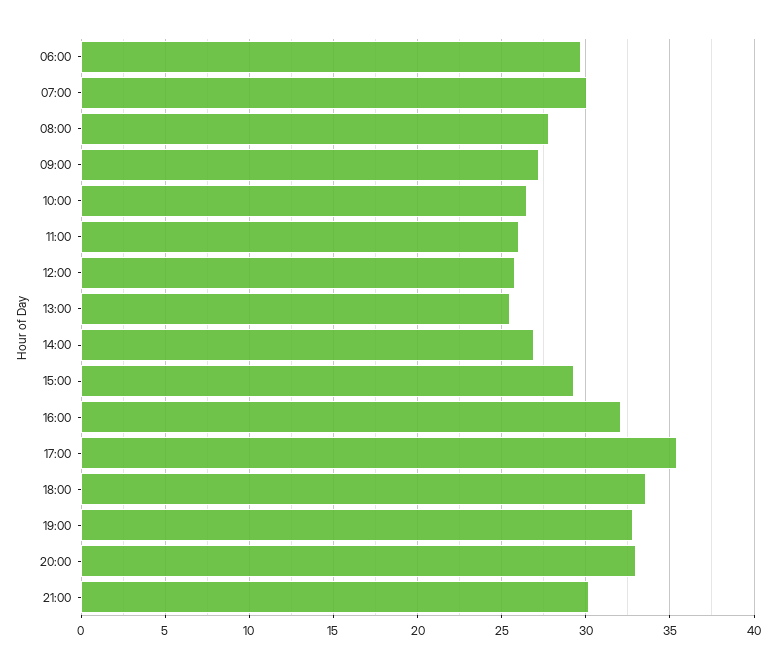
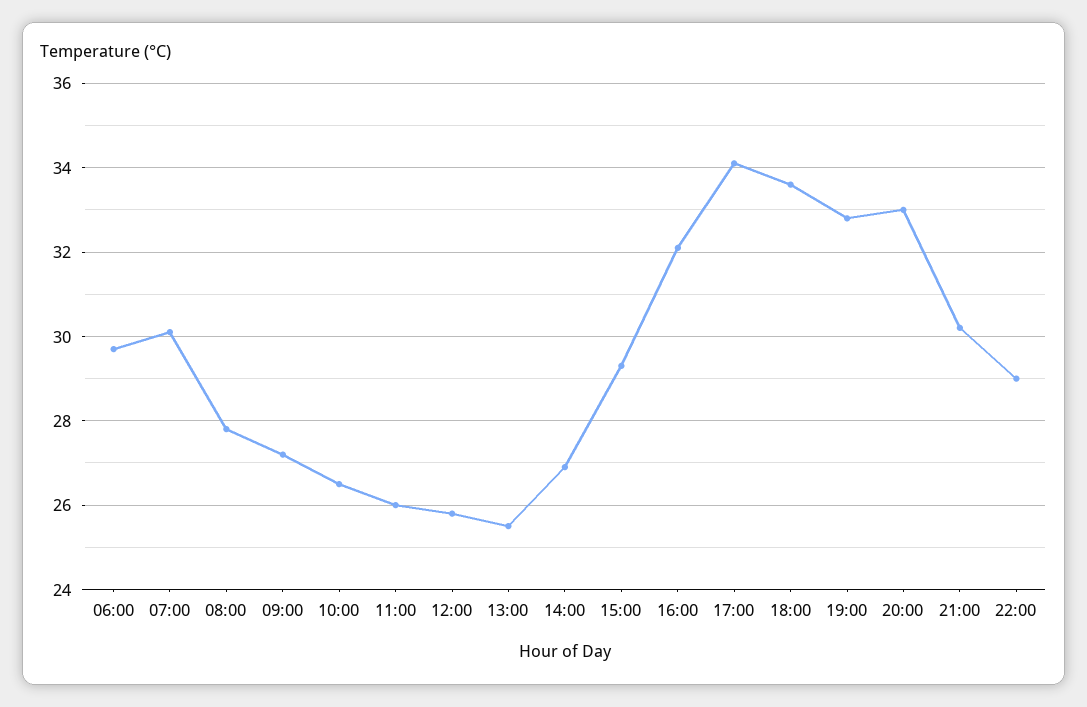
17:00: 35.5 -> 34
22:00: none -> 29

